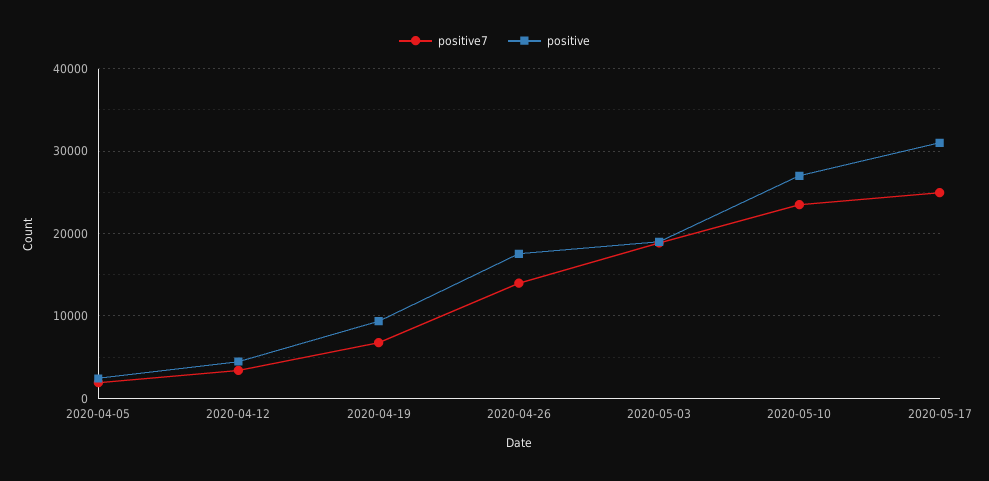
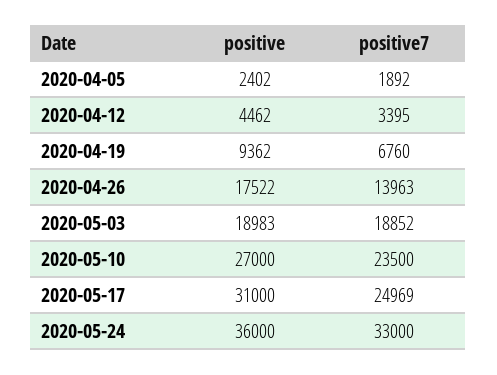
positive, 2020-05-24: none -> 36000
positive7, 2020-05-24: none -> 33000

